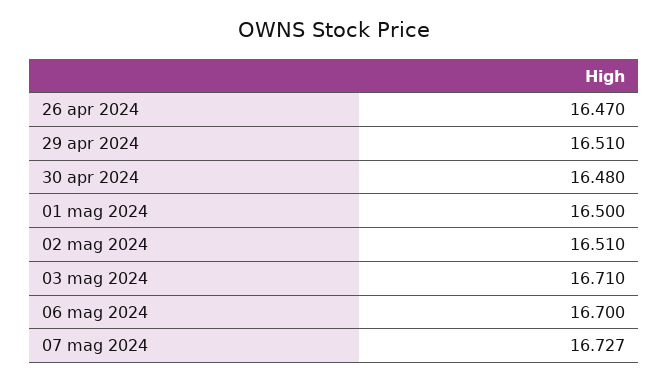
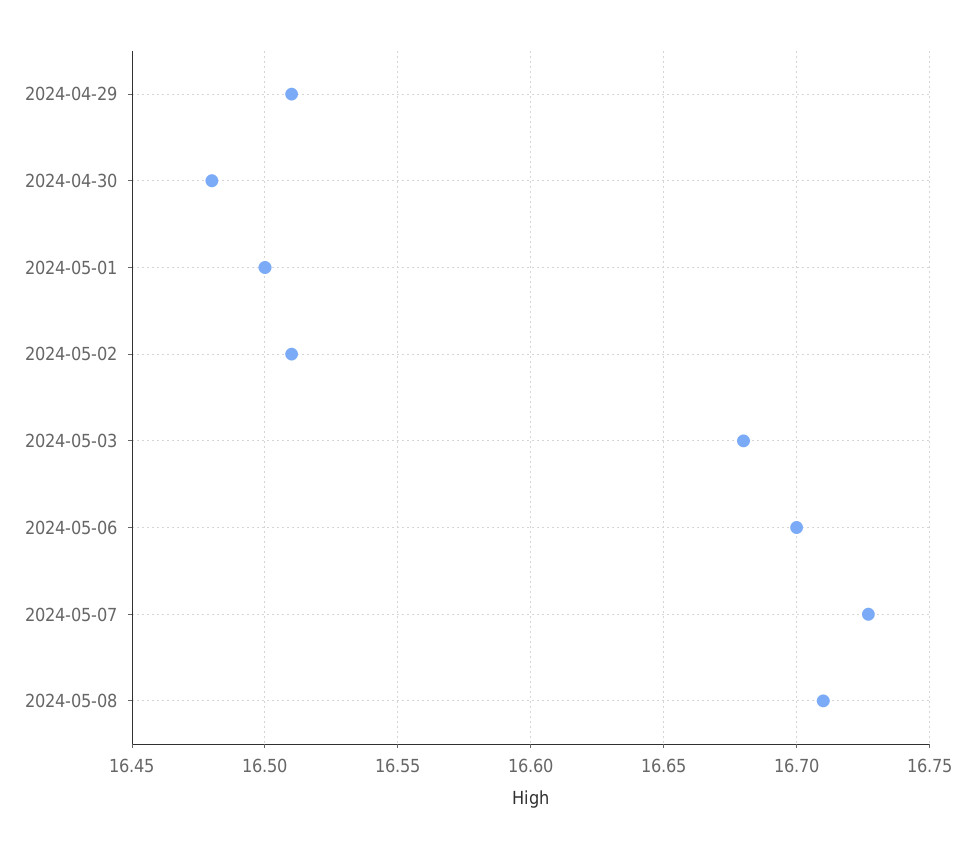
26 apr 2024: 16.47 -> none
03 mag 2024: 16.71 -> 16.68
2024-05-08: none -> 16.71

